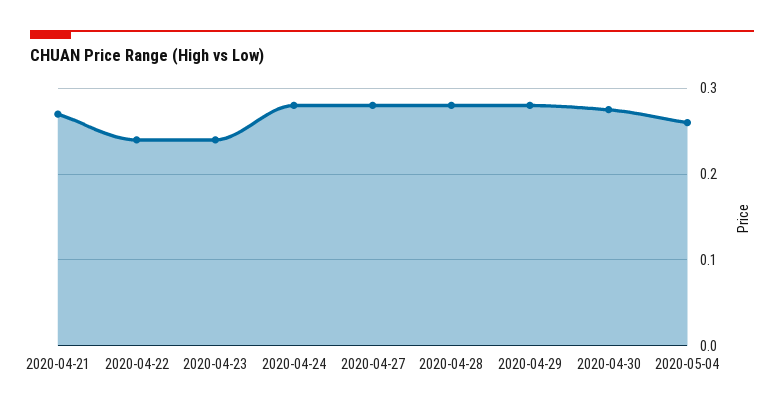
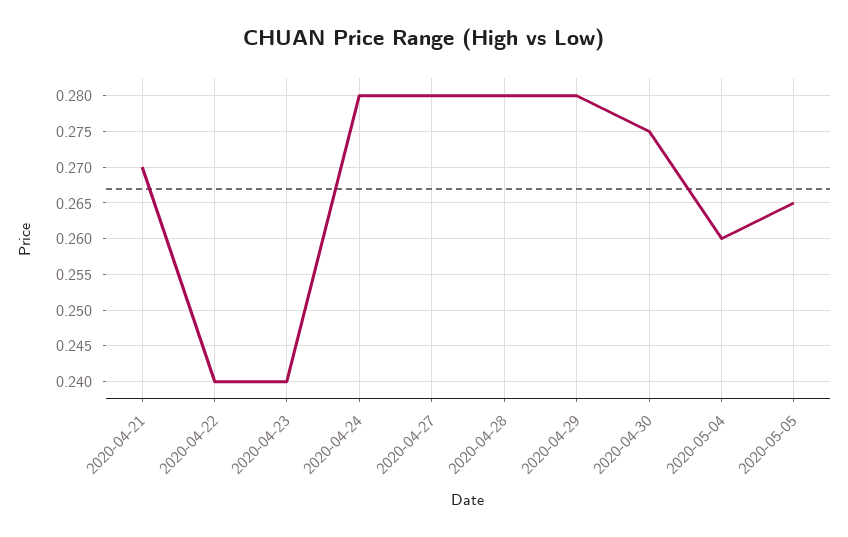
2020-05-05: none -> 0.265

